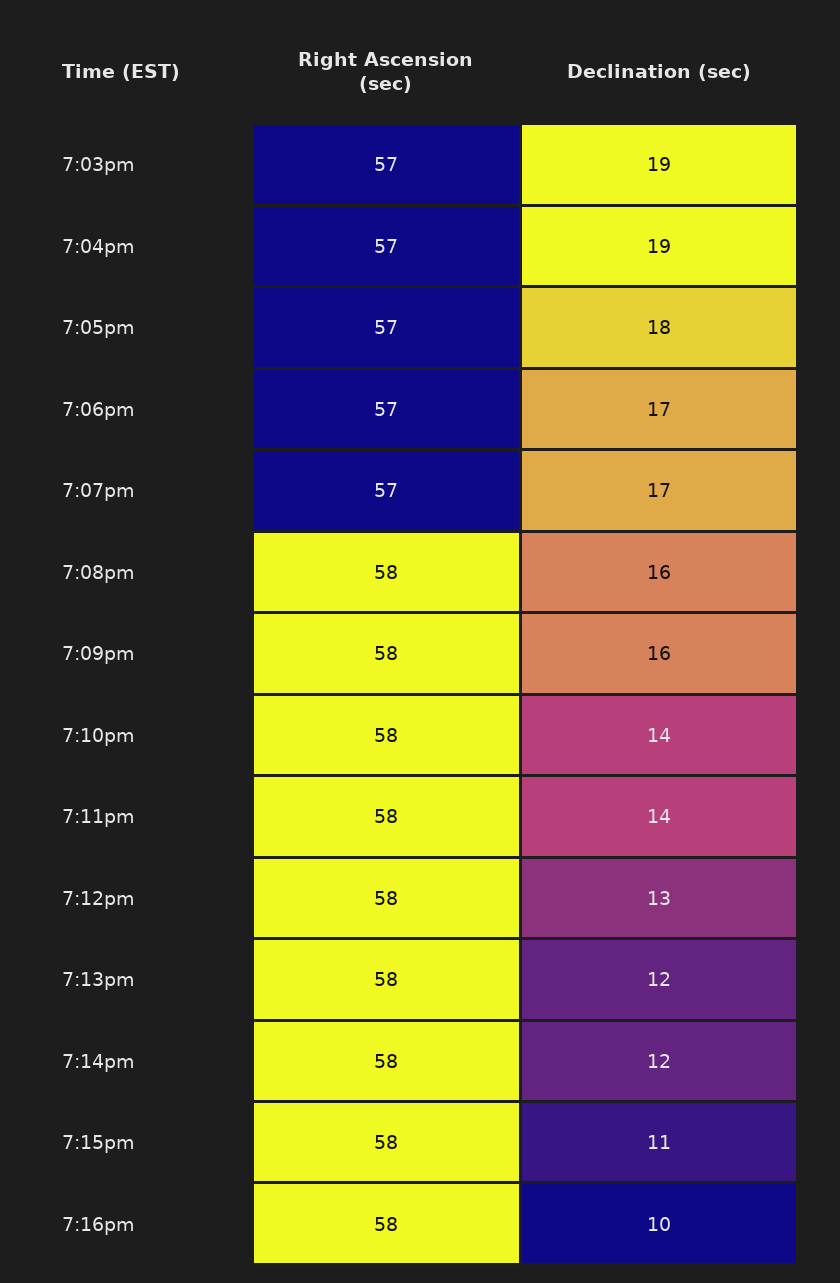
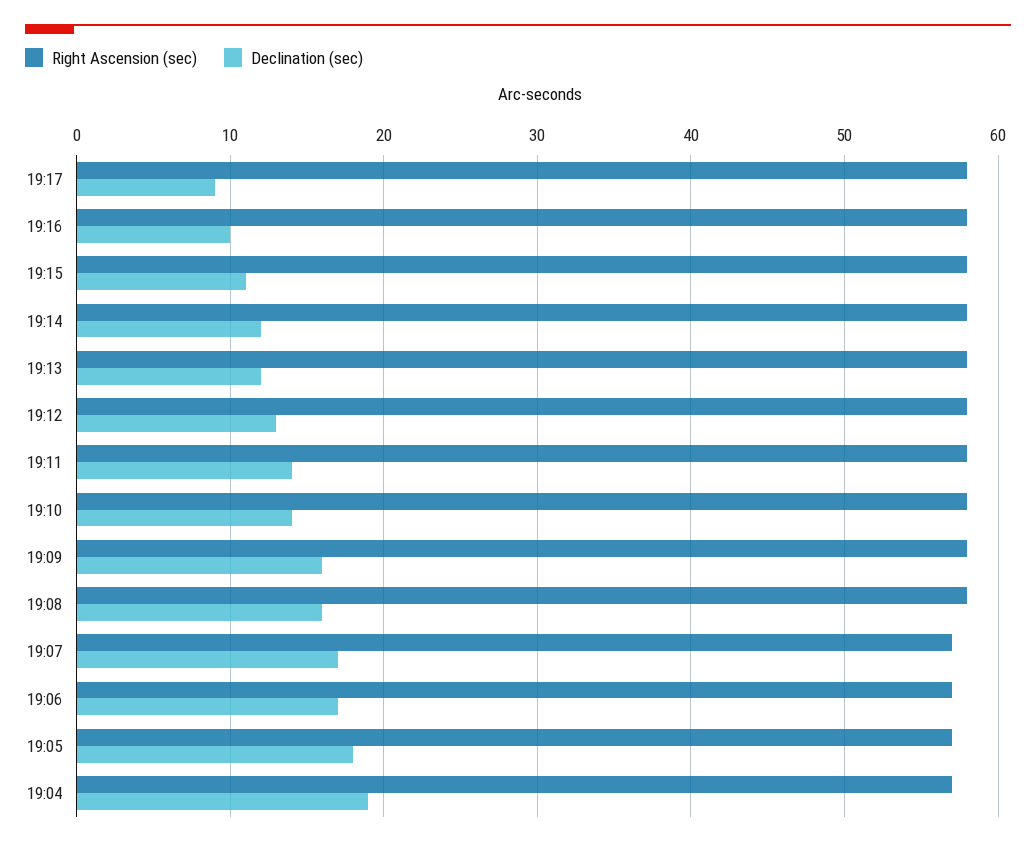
Right Ascension (sec), 7:03pm: 57 -> none
Declination (sec), 7:03pm: 19 -> none
Right Ascension (sec), 19:17: none -> 58
Declination (sec), 19:17: none -> 9

